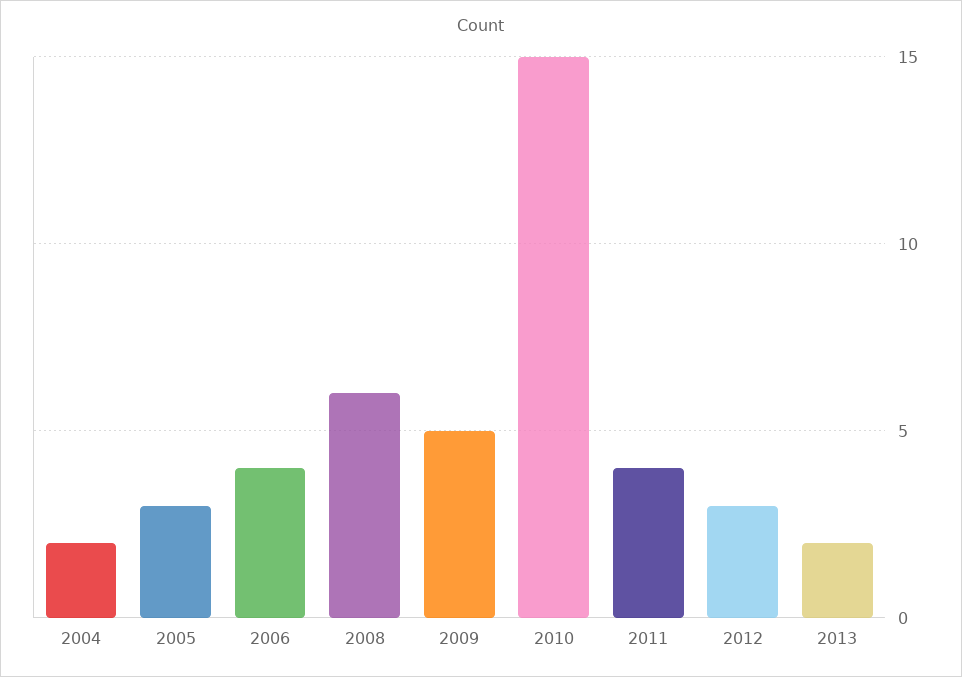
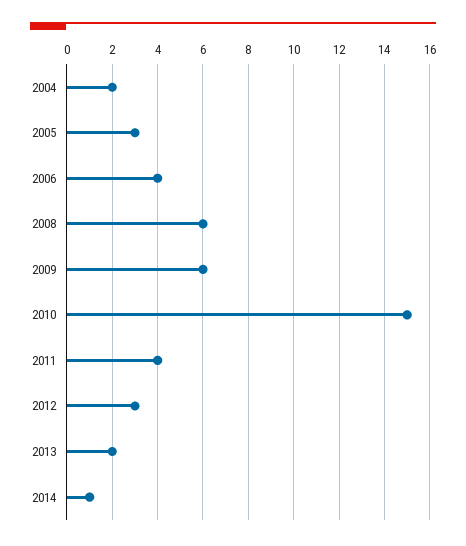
2009: 5 -> 6
2014: none -> 1

